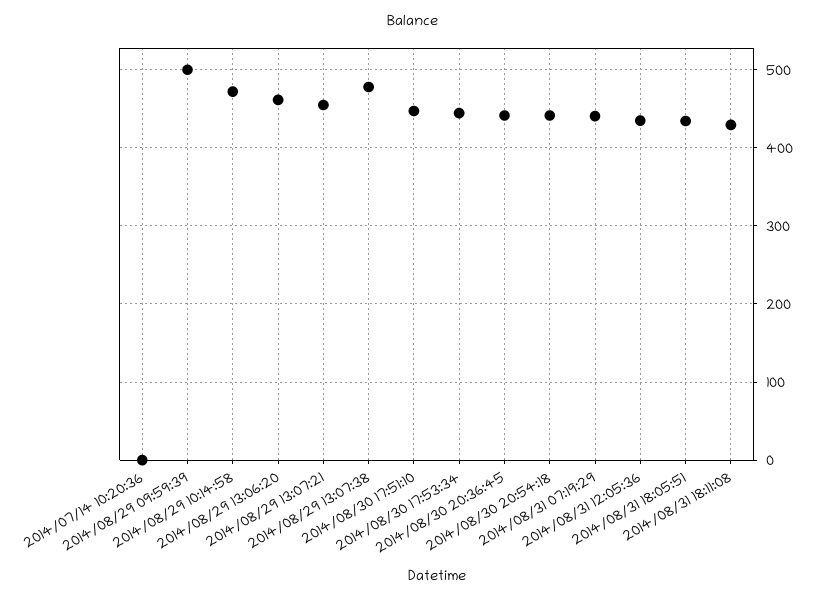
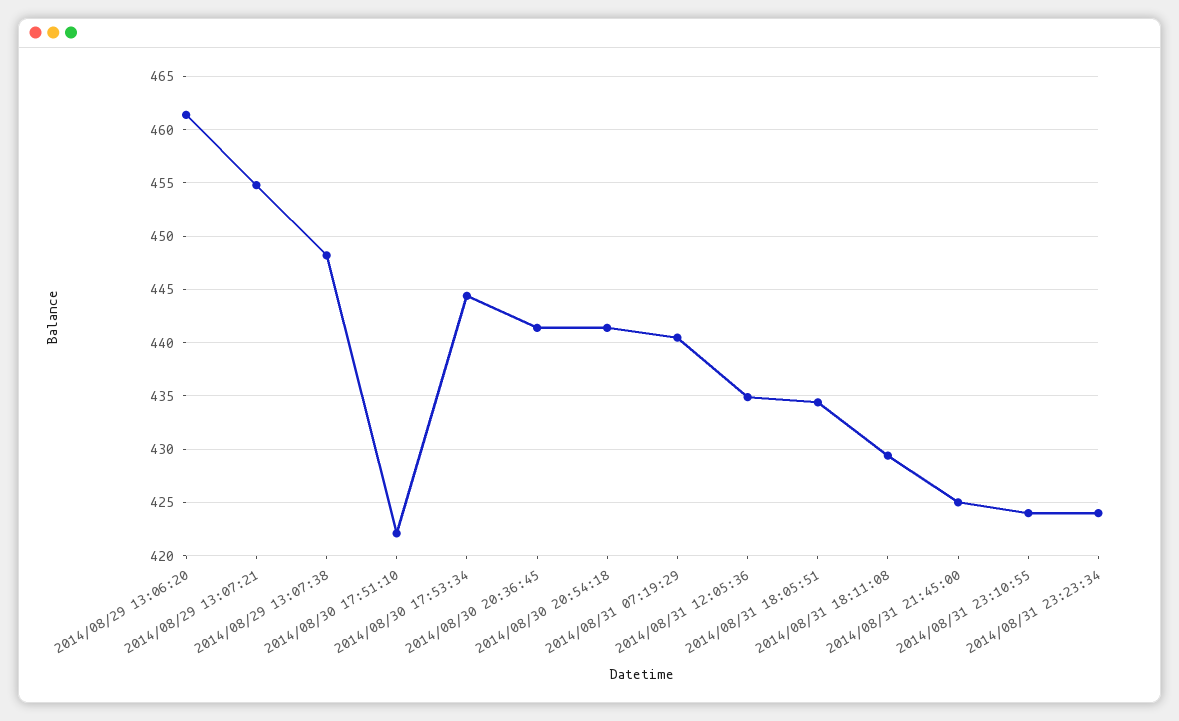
2014/07/14 10:20:36: 0 -> none
2014/08/29 09:59:39: 500 -> none
2014/08/29 10:14:58: 470 -> none
2014/08/29 13:07:38: 480 -> 448
2014/08/30 17:51:10: 450 -> 422
2014/08/31 21:45:00: none -> 425
2014/08/31 23:10:55: none -> 424
2014/08/31 23:23:34: none -> 424

